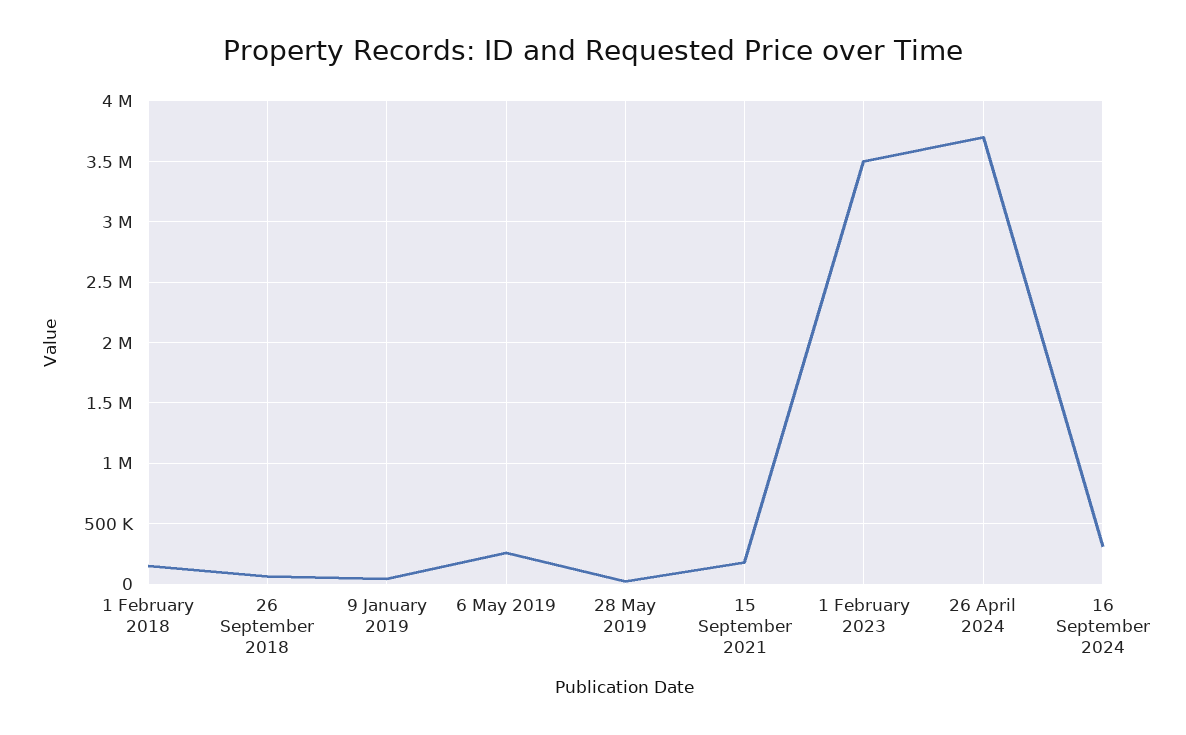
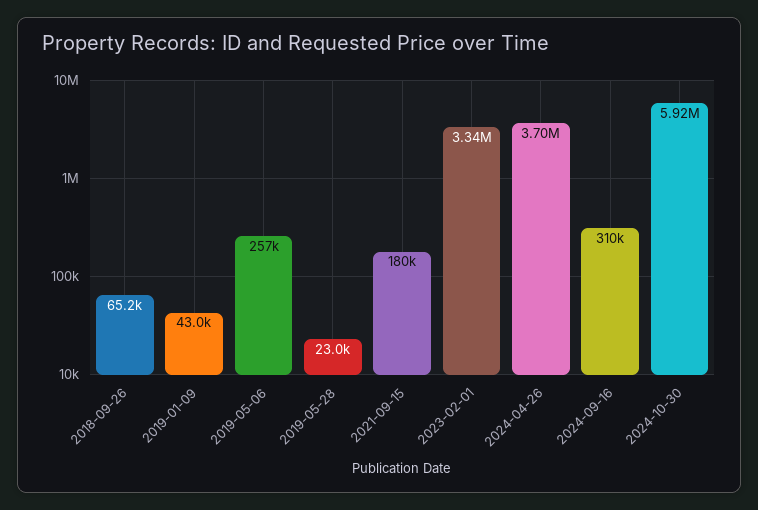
1 February 2018: 150000 -> none
1 February 2023: 3500000 -> 3340000
2024-10-30: none -> 5920000

